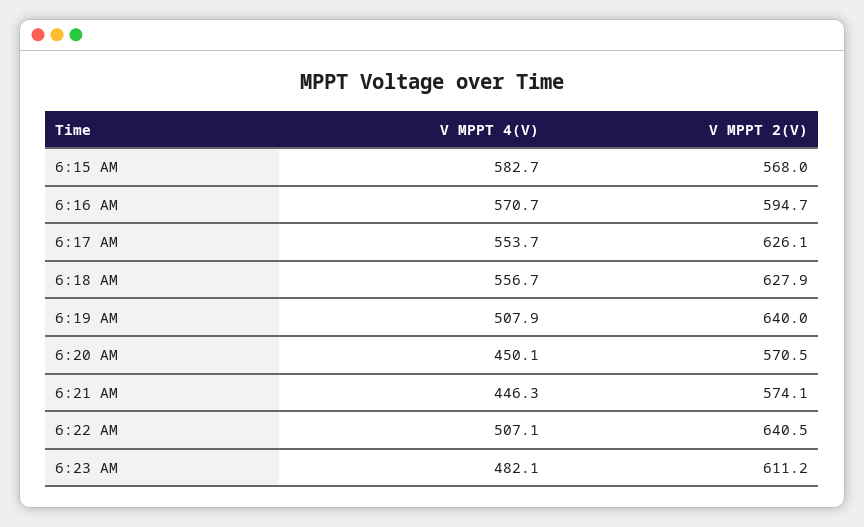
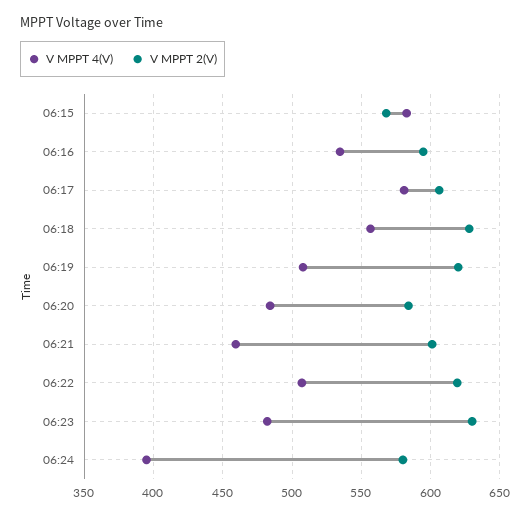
V MPPT 4(V), 6:16 AM: 570.7 -> 535
V MPPT 4(V), 6:17 AM: 553.7 -> 580
V MPPT 2(V), 6:17 AM: 626.1 -> 605
V MPPT 2(V), 6:19 AM: 640 -> 620
V MPPT 4(V), 6:20 AM: 450.1 -> 485
V MPPT 2(V), 6:20 AM: 570.5 -> 585
V MPPT 4(V), 6:21 AM: 446.3 -> 460
V MPPT 2(V), 6:21 AM: 574.1 -> 600
V MPPT 2(V), 6:22 AM: 640.5 -> 620
V MPPT 2(V), 6:23 AM: 611.2 -> 630
V MPPT 4(V), 06:24: none -> 395
V MPPT 2(V), 06:24: none -> 580

